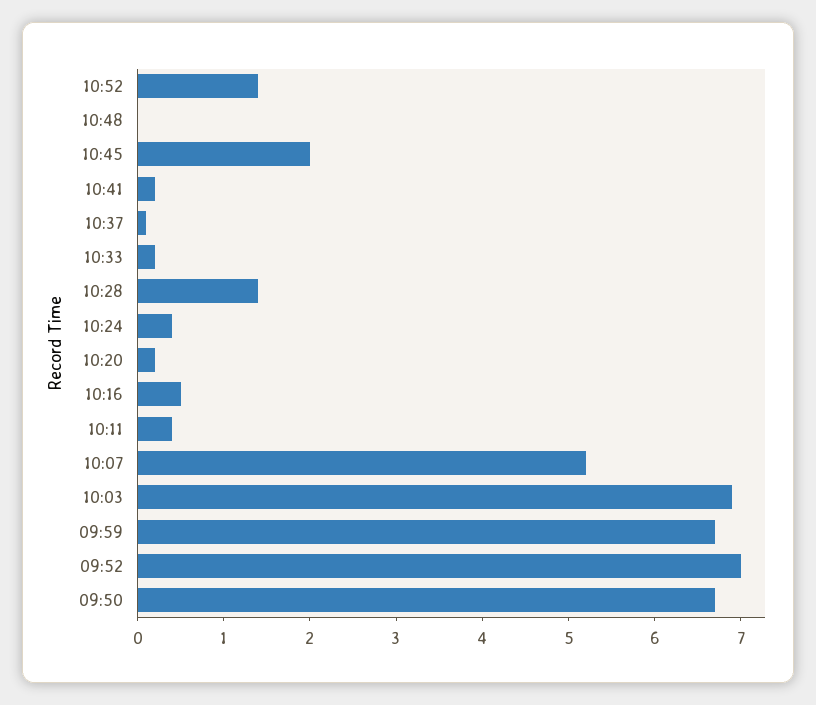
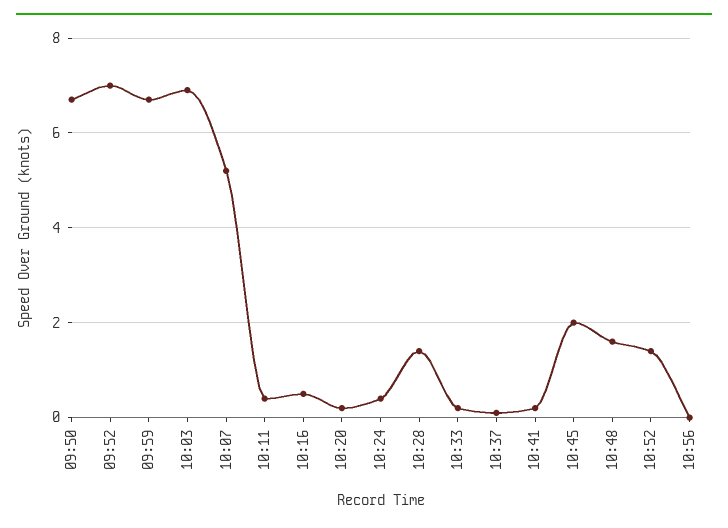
10:48: 0 -> 1.5
10:56: none -> 0

